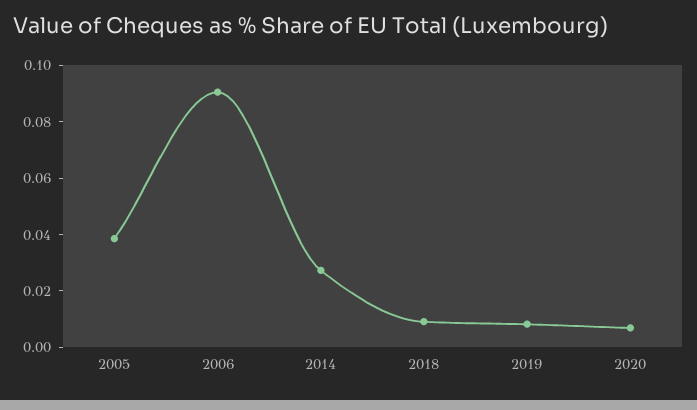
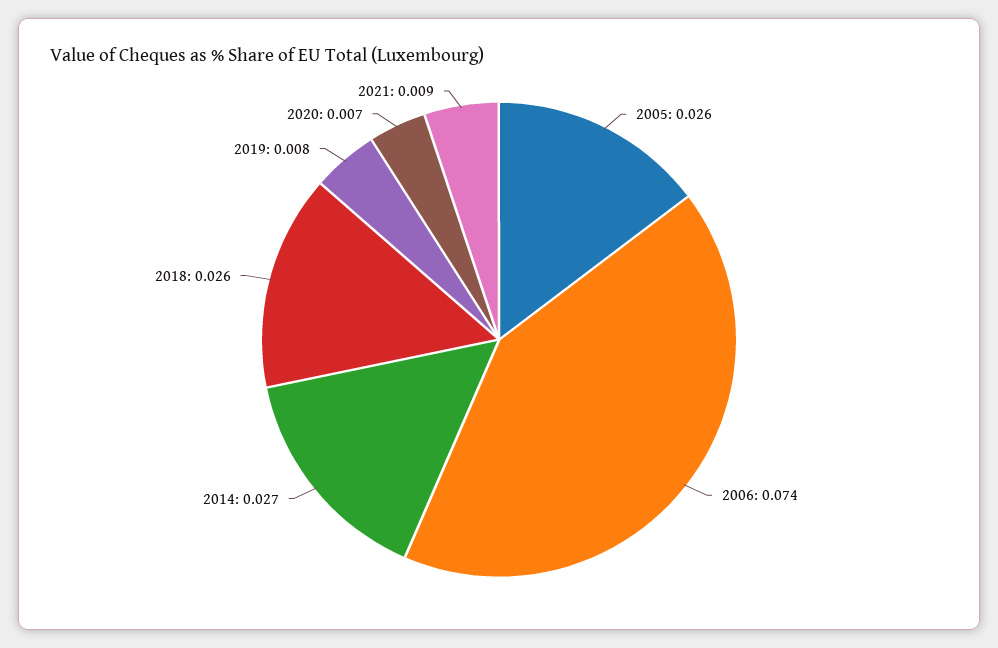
2005: 0.04 -> 0.026
2006: 0.09 -> 0.074
2018: 0.01 -> 0.026
2021: none -> 0.009

